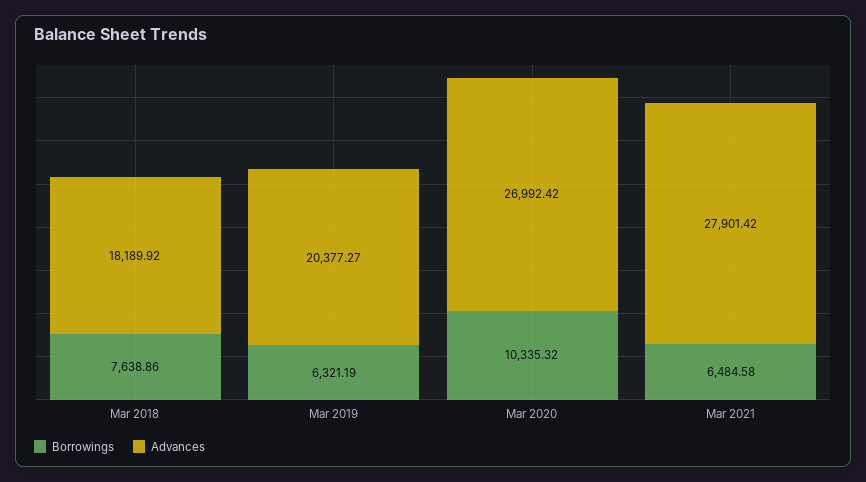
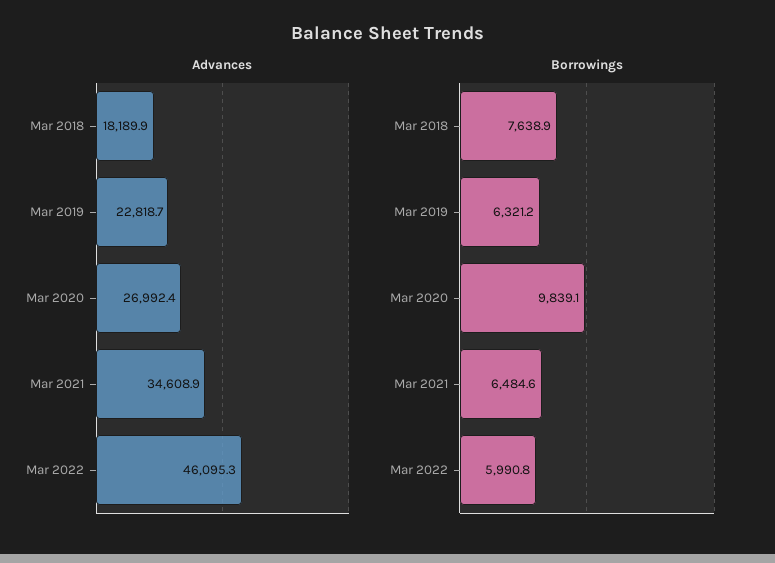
Advances, Mar 2019: 20377.27 -> 22818.7
Borrowings, Mar 2020: 10335.32 -> 9839.1
Advances, Mar 2021: 27901.42 -> 34608.9
Advances, Mar 2022: none -> 46095.3
Borrowings, Mar 2022: none -> 5990.8

